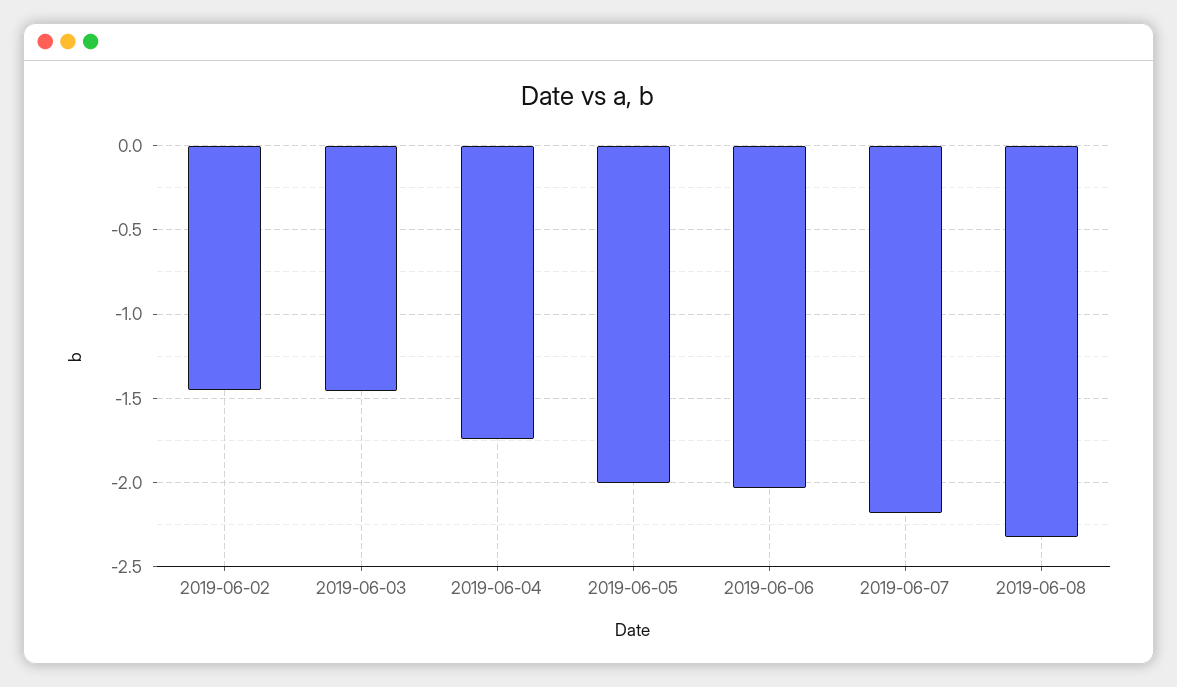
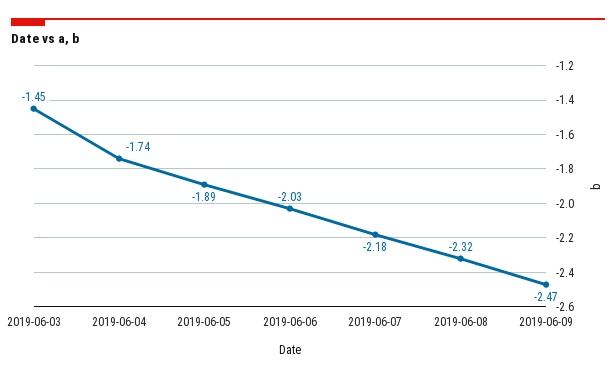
2019-06-02: -1.45 -> none
2019-06-05: -2 -> -1.89
2019-06-09: none -> -2.47

